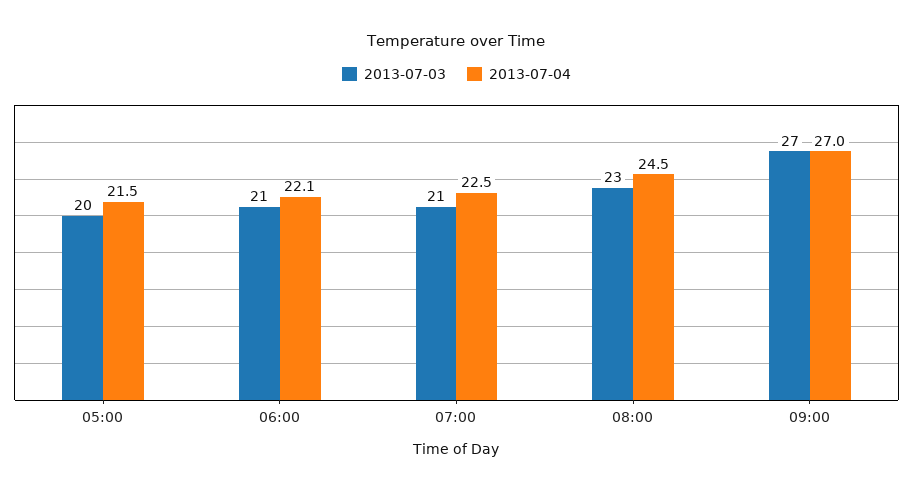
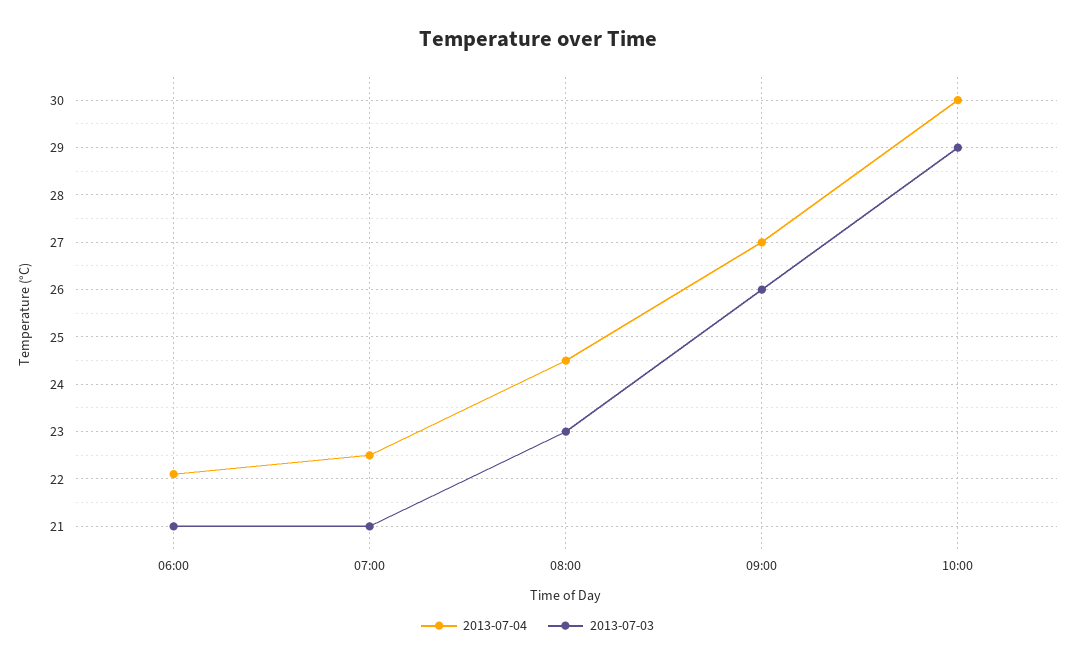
2013-07-03, 05:00: 20 -> none
2013-07-04, 05:00: 21.5 -> none
2013-07-03, 09:00: 27 -> 26
2013-07-04, 10:00: none -> 30
2013-07-03, 10:00: none -> 29

